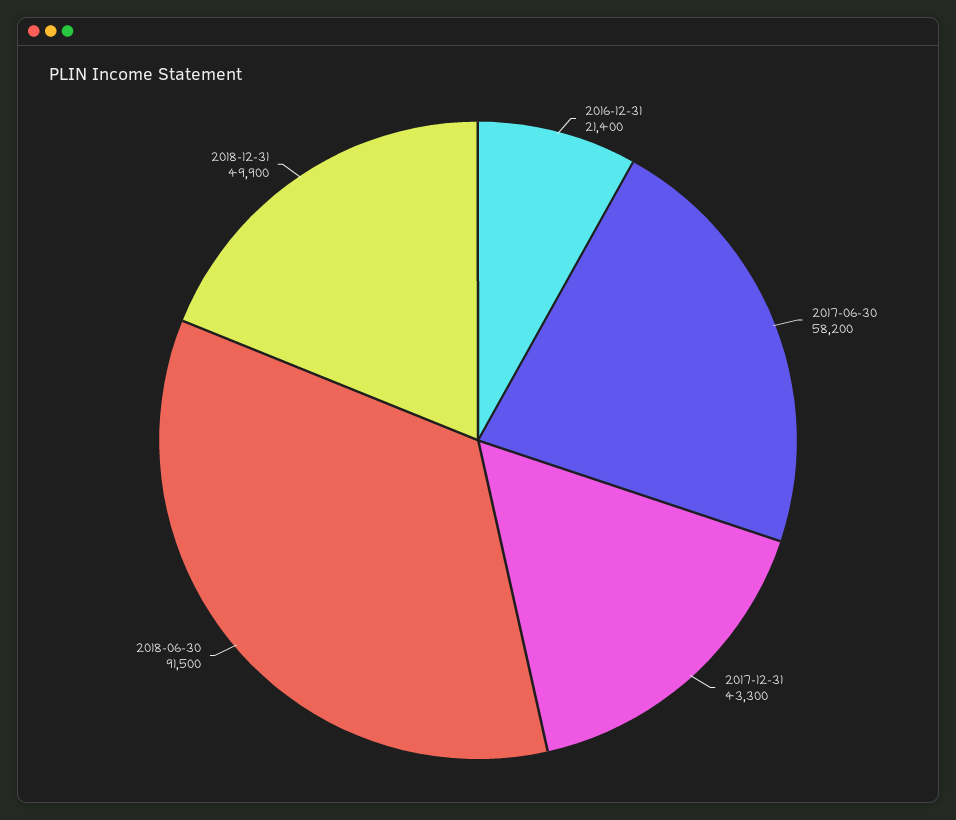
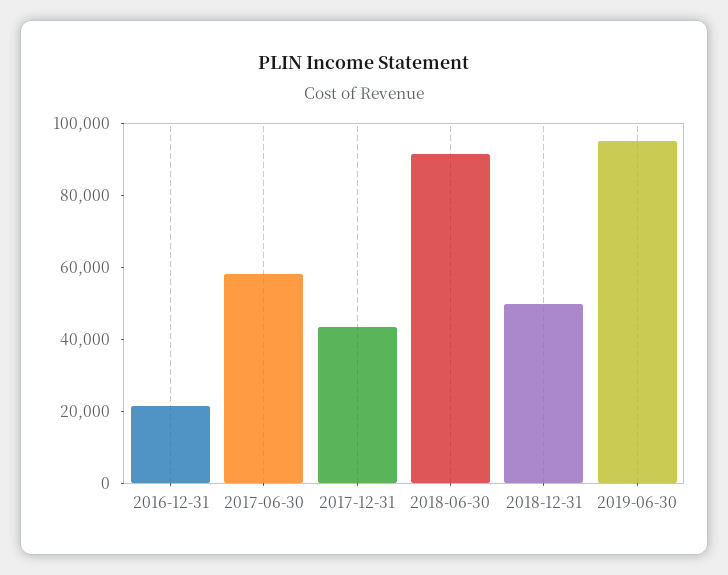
2019-06-30: none -> 95000

